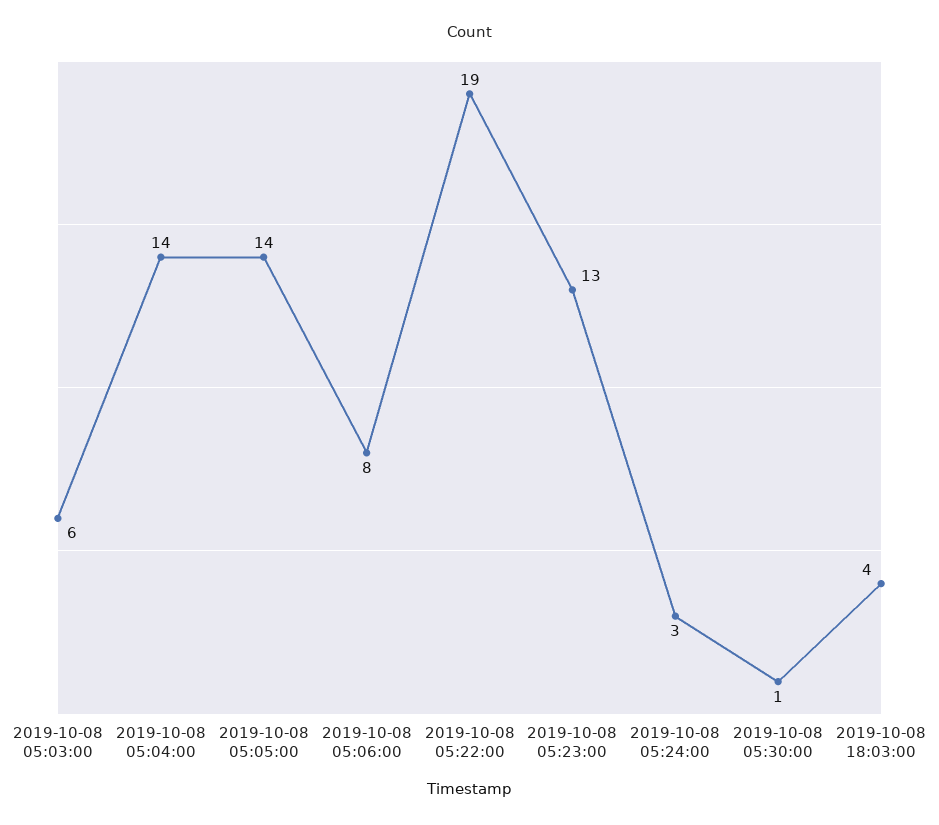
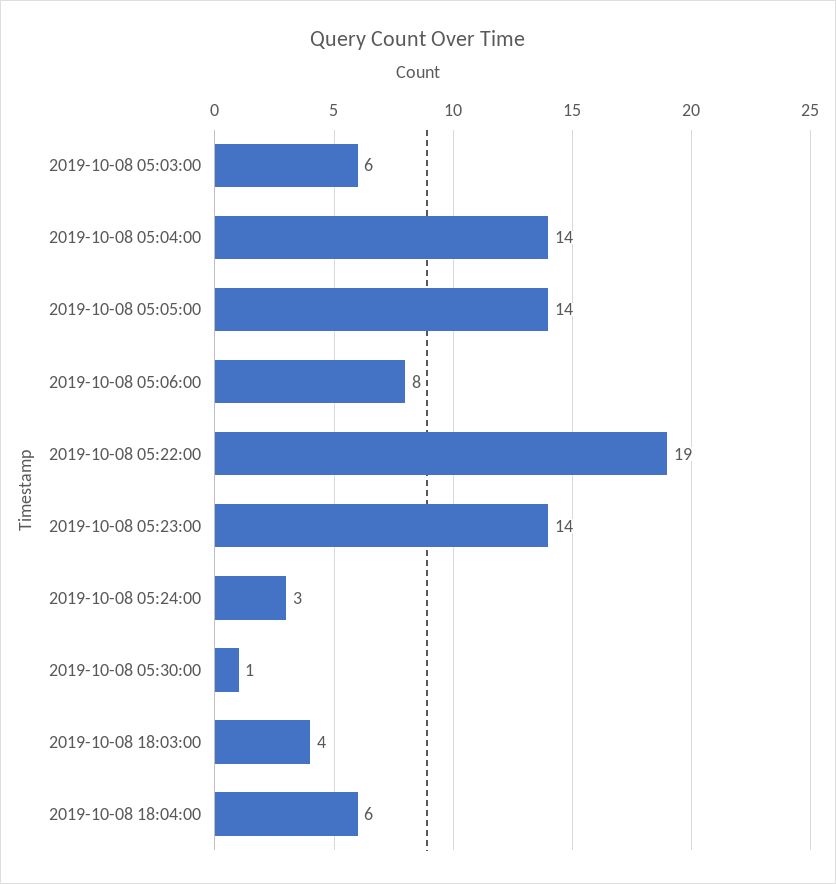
2019-10-08 05:23:00: 13 -> 14
2019-10-08 18:04:00: none -> 6

